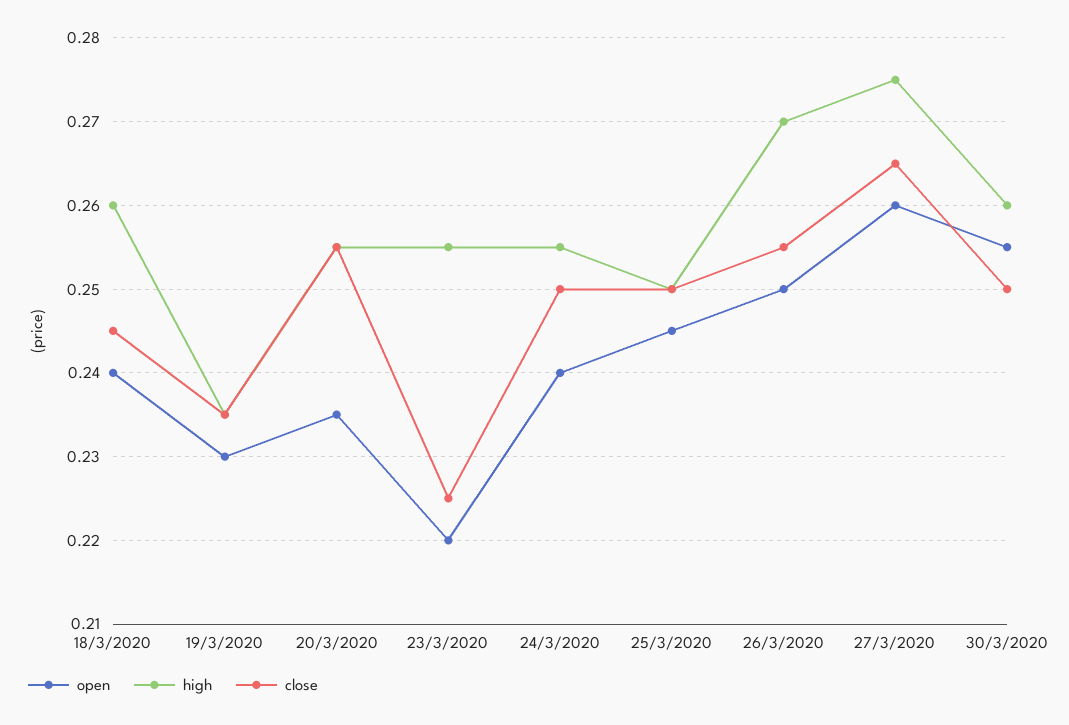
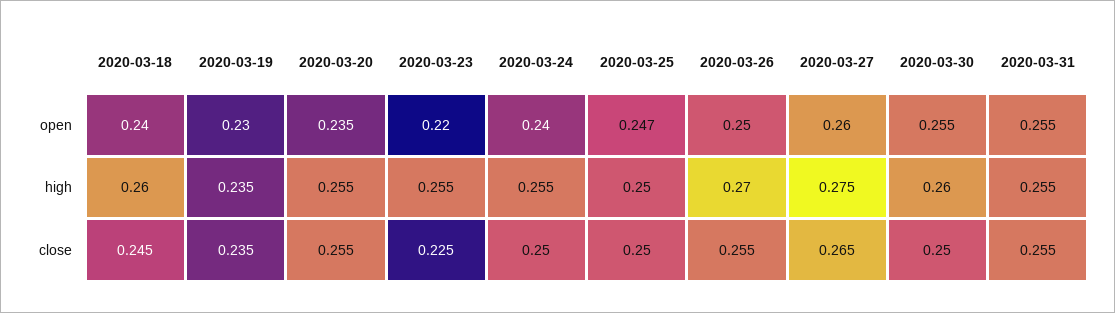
open, 25/3/2020: 0.245 -> 0.247
open, 2020-03-31: none -> 0.255
high, 2020-03-31: none -> 0.255
close, 2020-03-31: none -> 0.255

